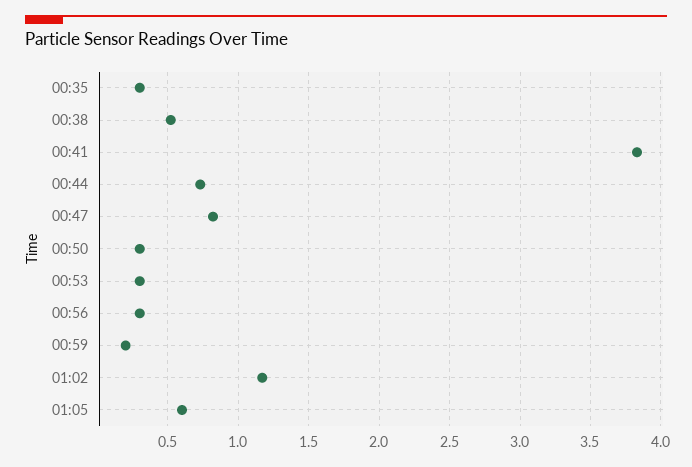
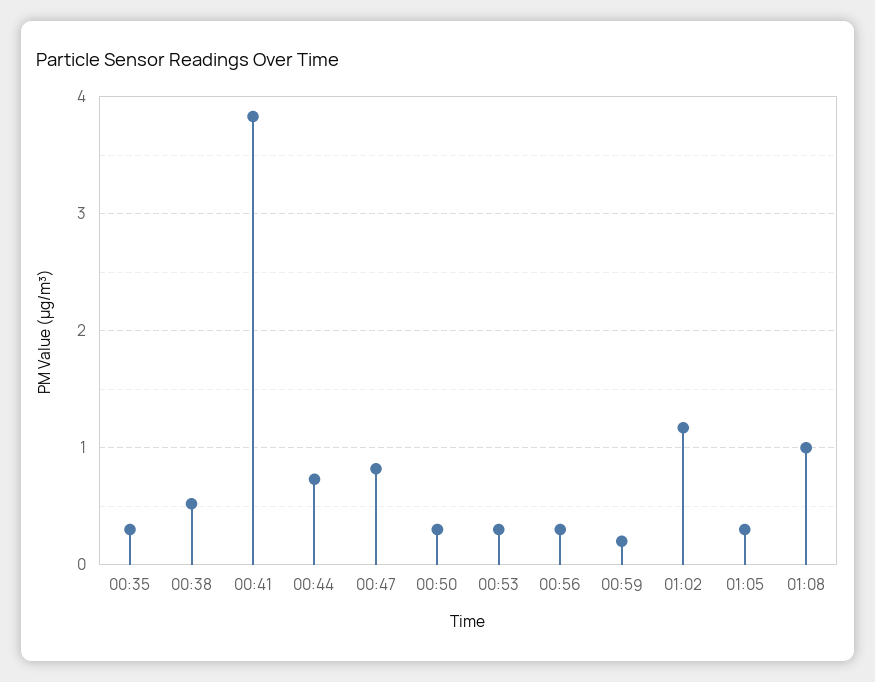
01:05: 0.6 -> 0.3
01:08: none -> 1

